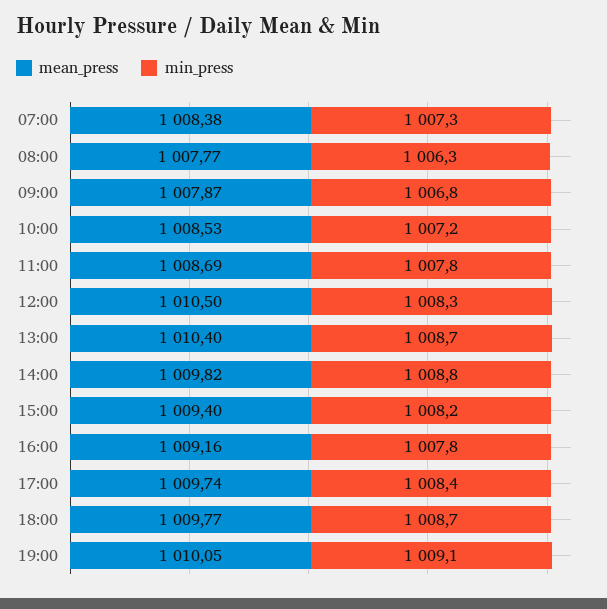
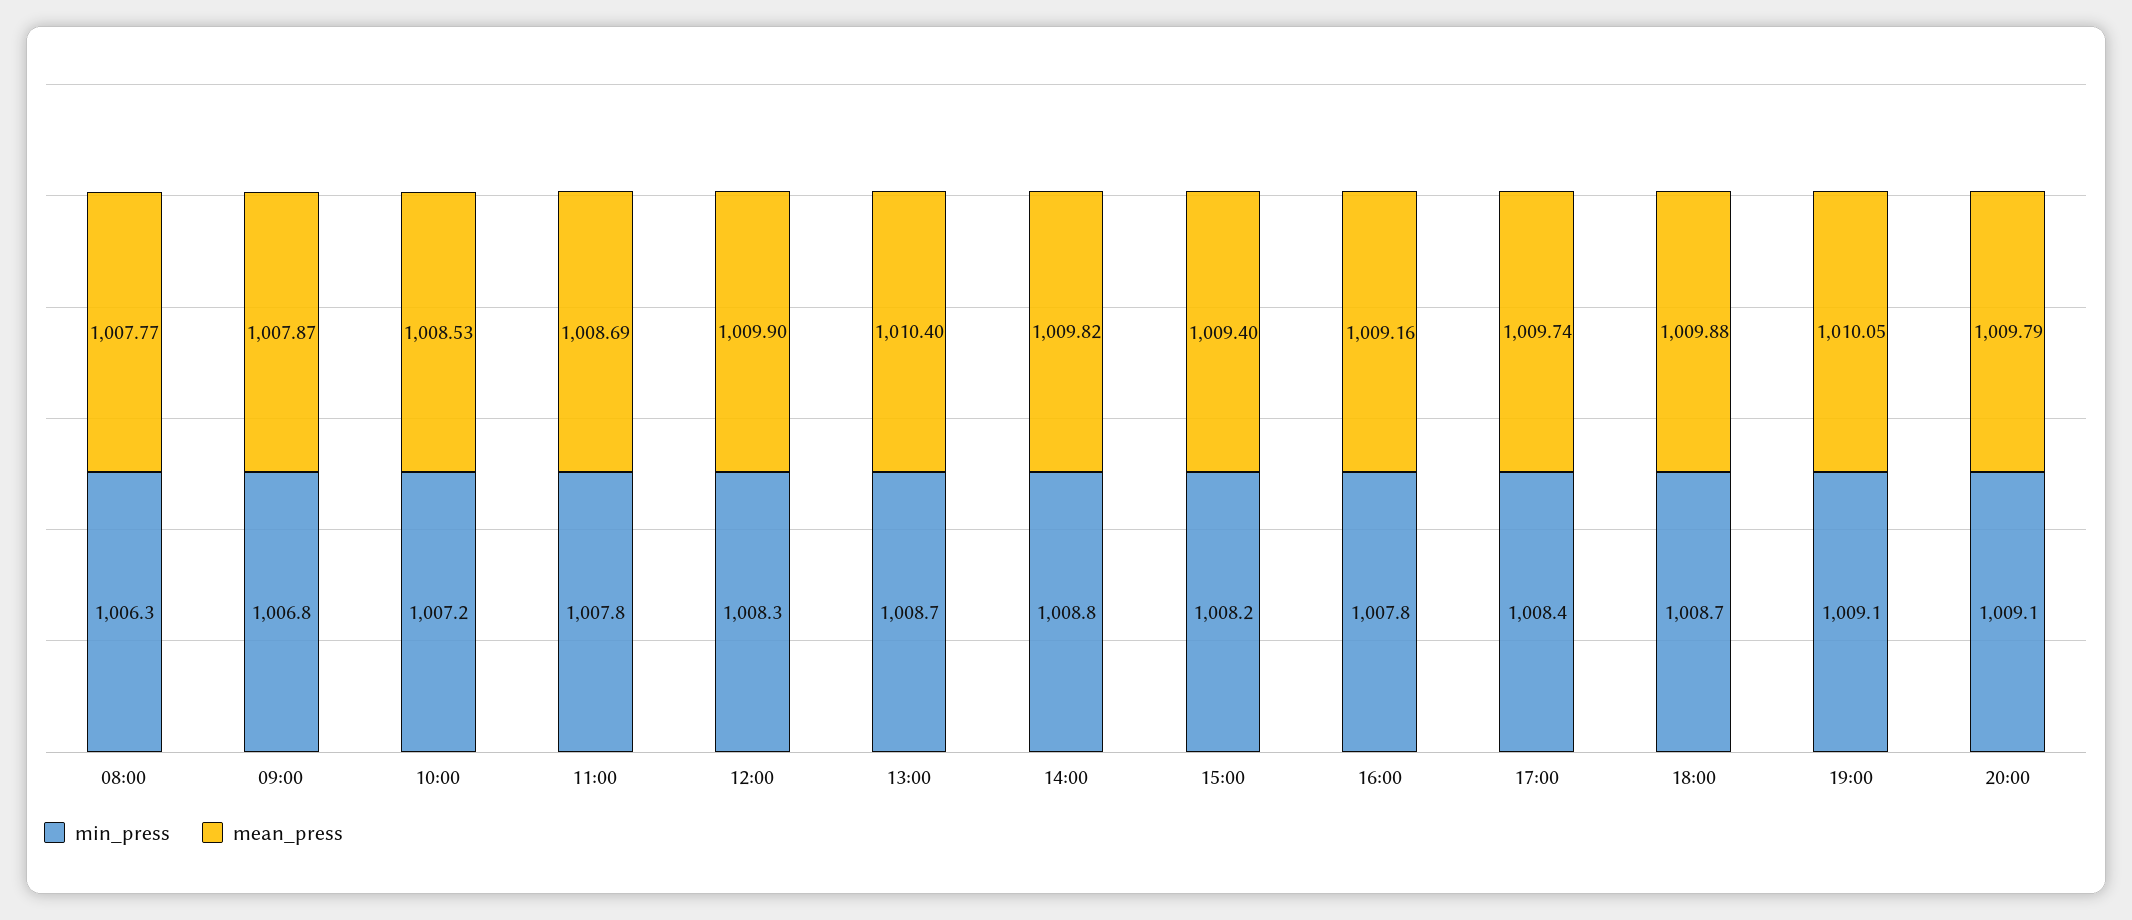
mean_press, 07:00: 1008.38 -> none
min_press, 07:00: 1007.3 -> none
mean_press, 12:00: 1010.5 -> 1009.9
mean_press, 18:00: 1009.77 -> 1009.88
min_press, 20:00: none -> 1009.1
mean_press, 20:00: none -> 1009.79

